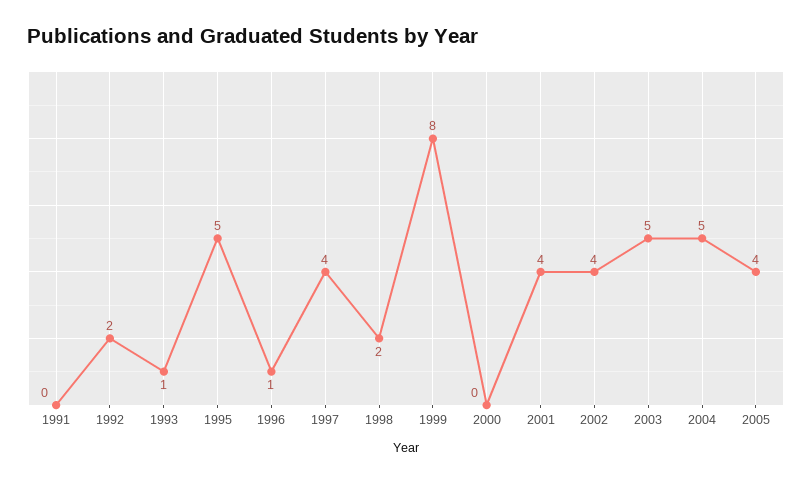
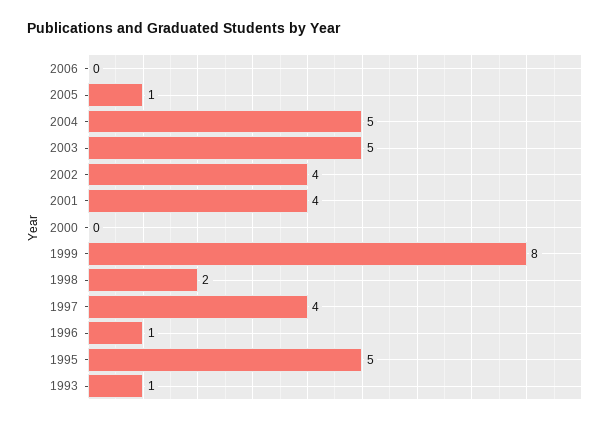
1991: 0 -> none
1992: 2 -> none
2005: 4 -> 1
2006: none -> 0

